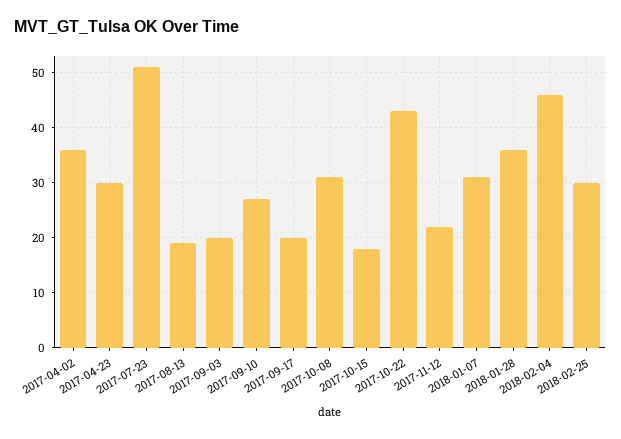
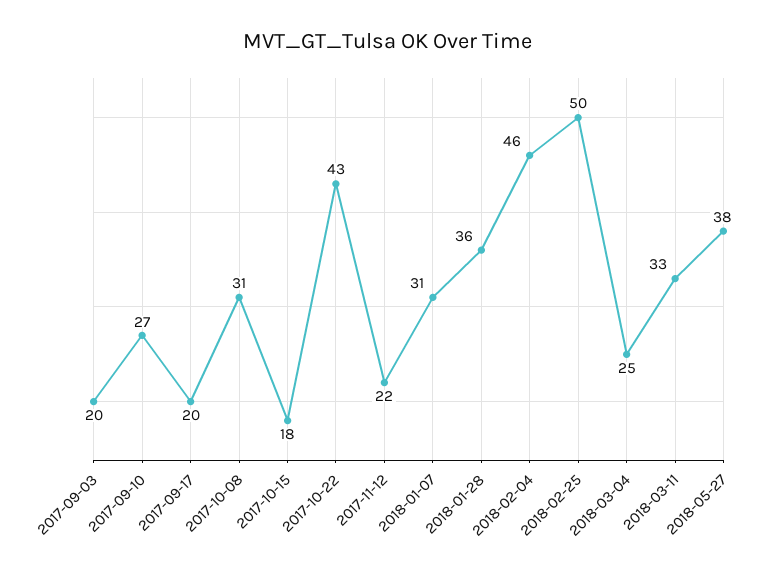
2017-04-02: 35 -> none
2017-04-23: 30 -> none
2017-07-23: 50 -> none
2017-08-13: 20 -> none
2018-02-25: 30 -> 50
2018-03-04: none -> 25
2018-03-11: none -> 33
2018-05-27: none -> 38

